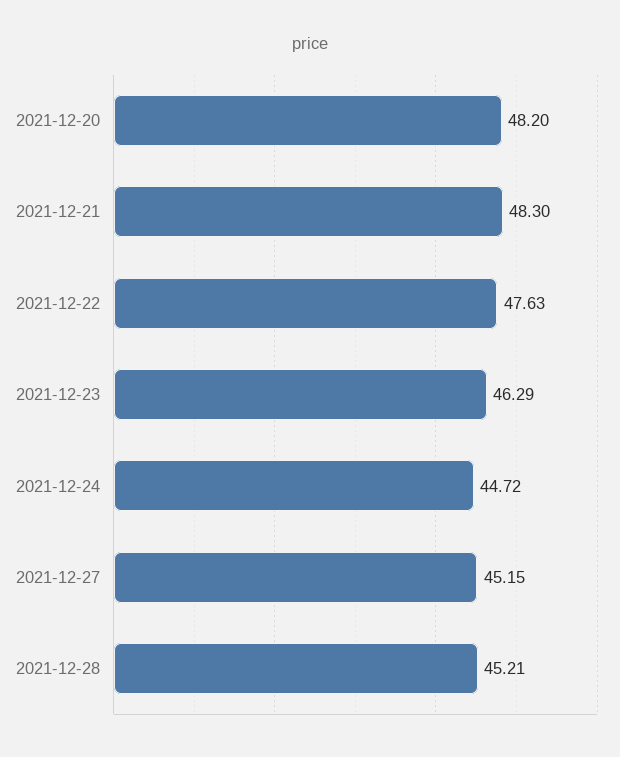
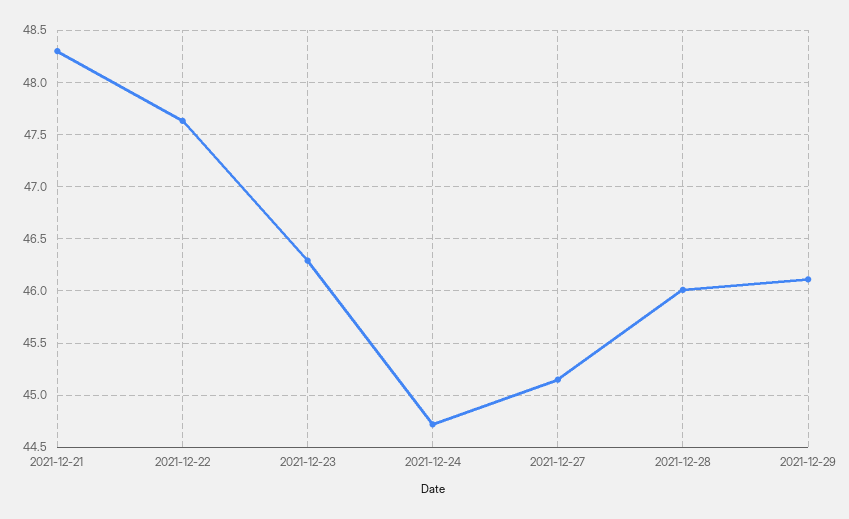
2021-12-20: 48.2 -> none
2021-12-28: 45.21 -> 46
2021-12-29: none -> 46.1

